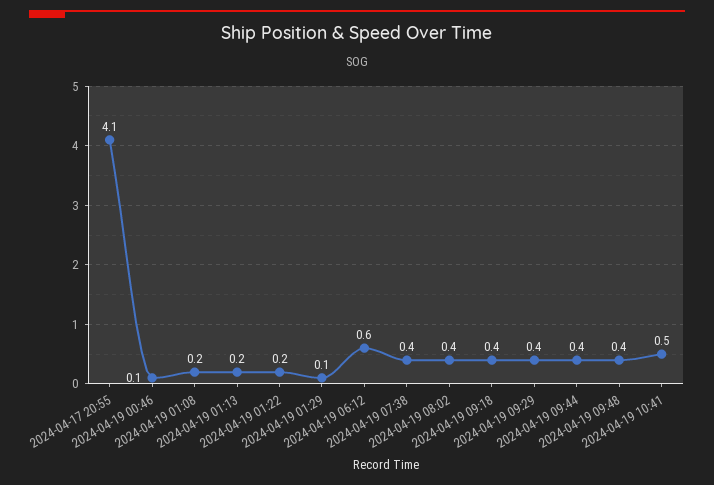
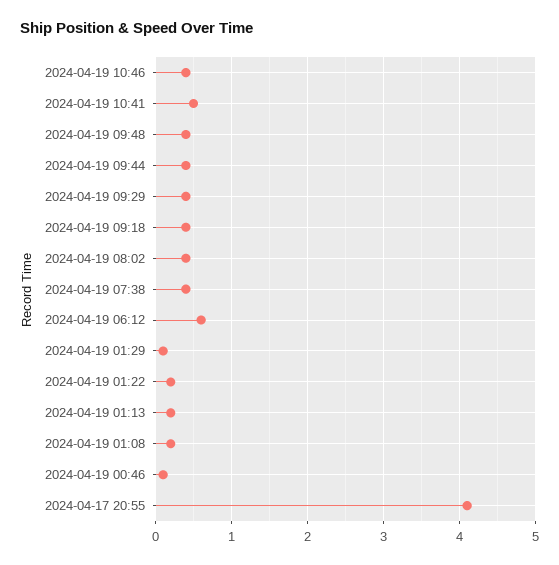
2024-04-19 10:46: none -> 0.4

